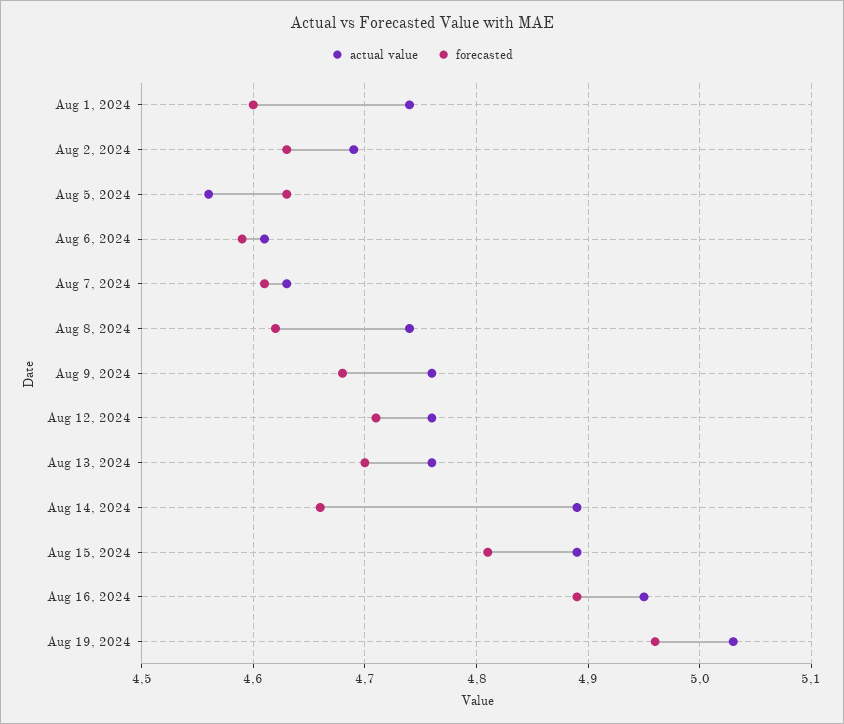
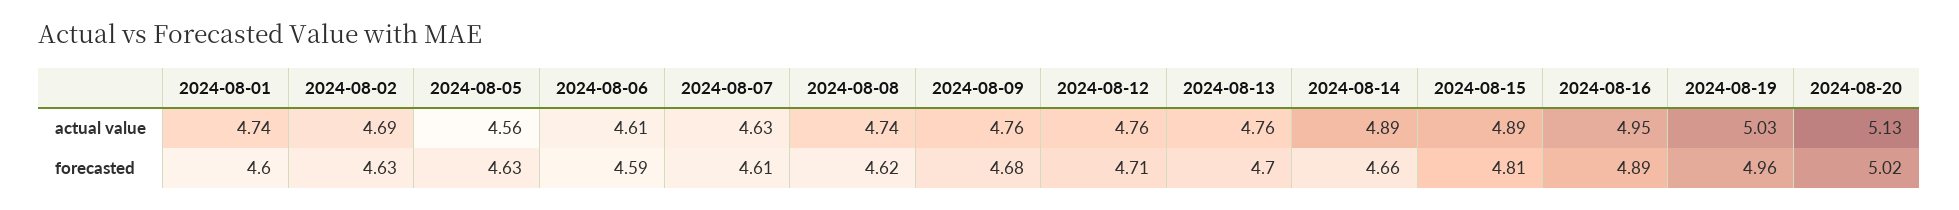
actual value, 2024-08-20: none -> 5.13
forecasted, 2024-08-20: none -> 5.02

